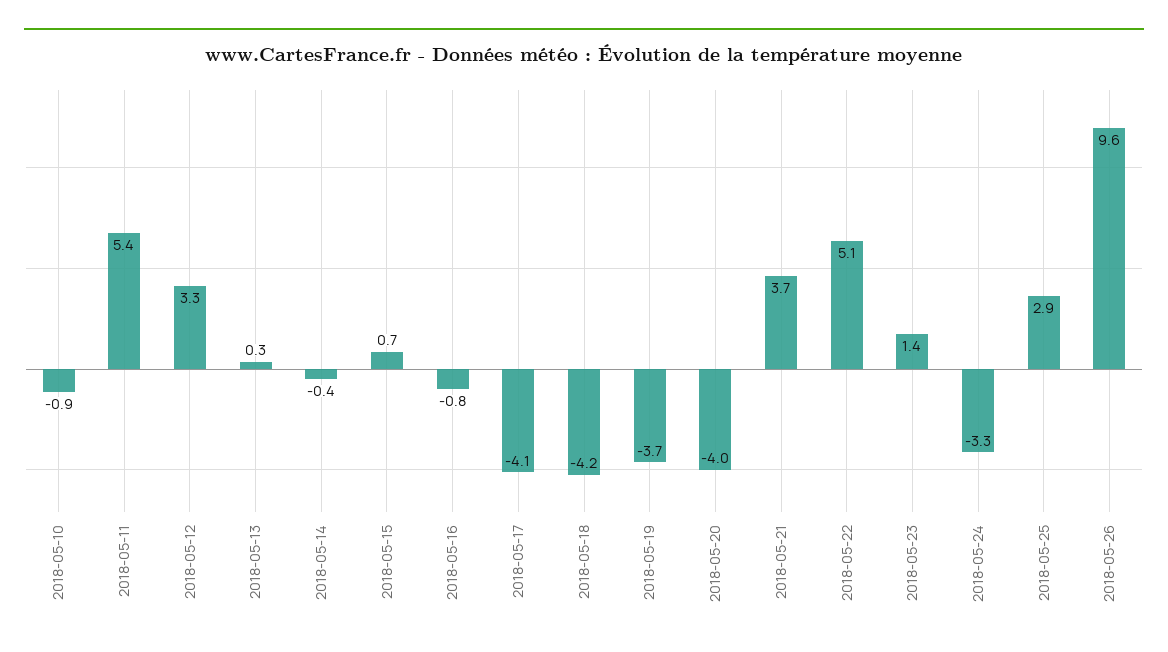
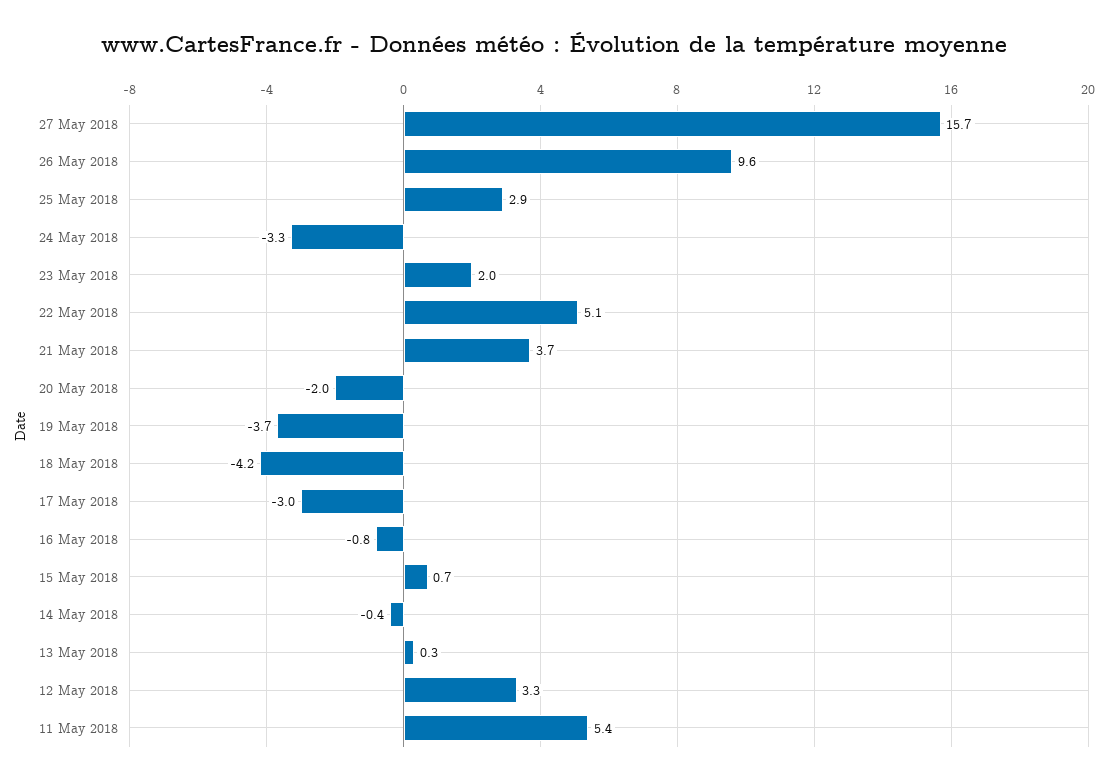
2018-05-10: -0.9 -> none
2018-05-17: -4.1 -> -3
2018-05-20: -4 -> -2
2018-05-23: 1.4 -> 2
27 May 2018: none -> 15.7

